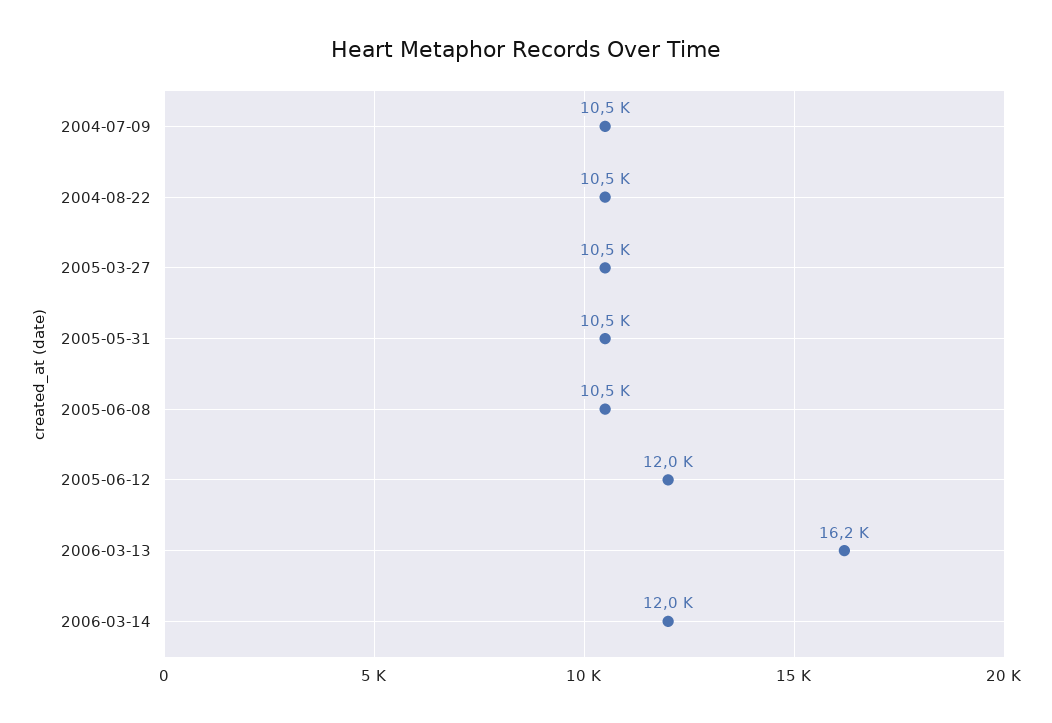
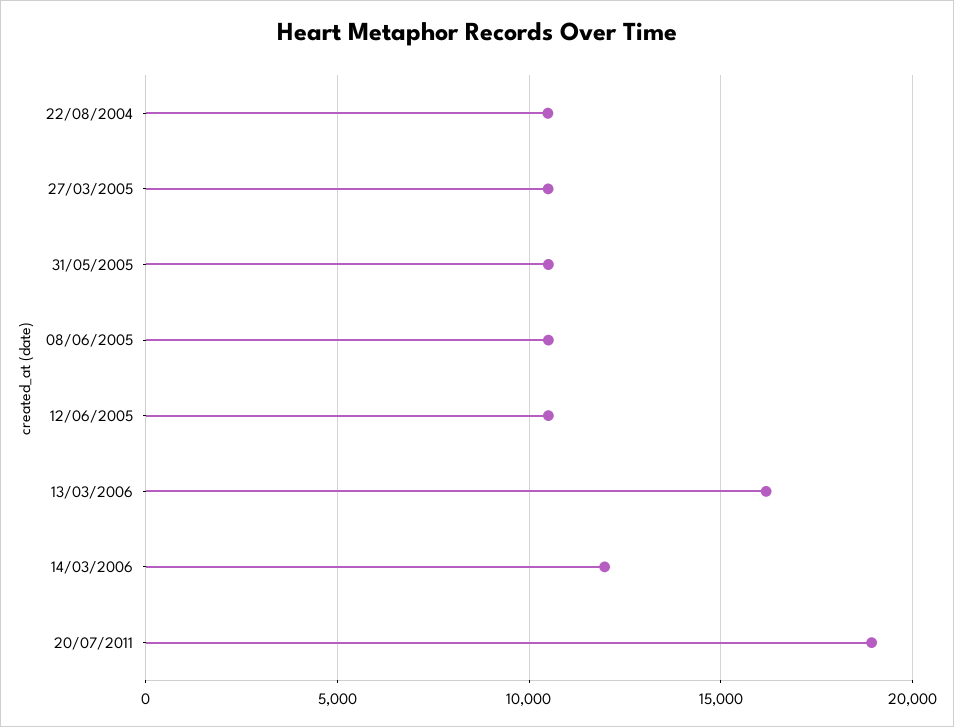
2004-07-09: 10500 -> none
2005-06-12: 12000 -> 10500
20/07/2011: none -> 19000

